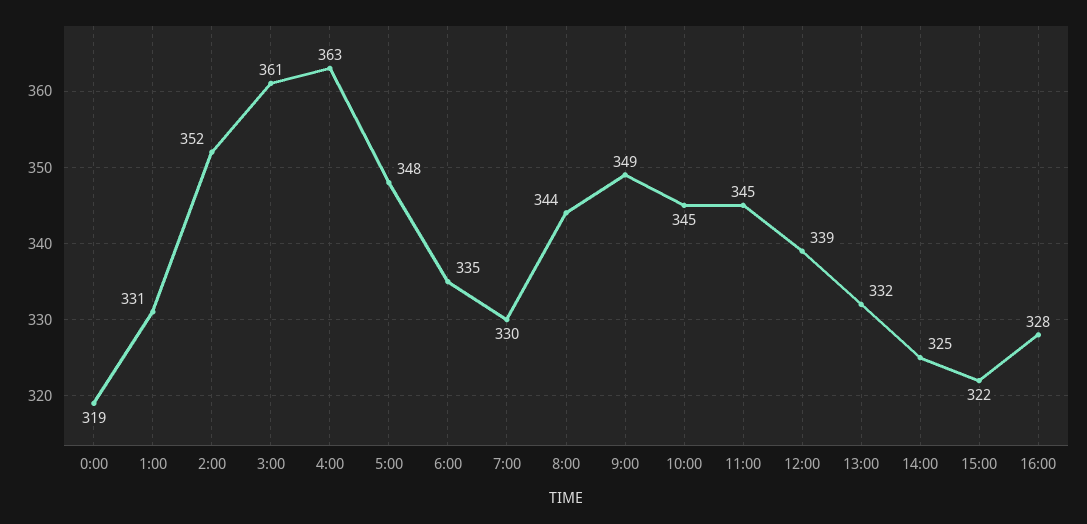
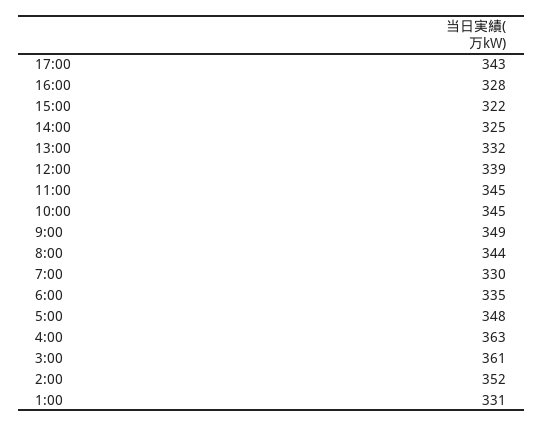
0:00: 319 -> none
17:00: none -> 343

